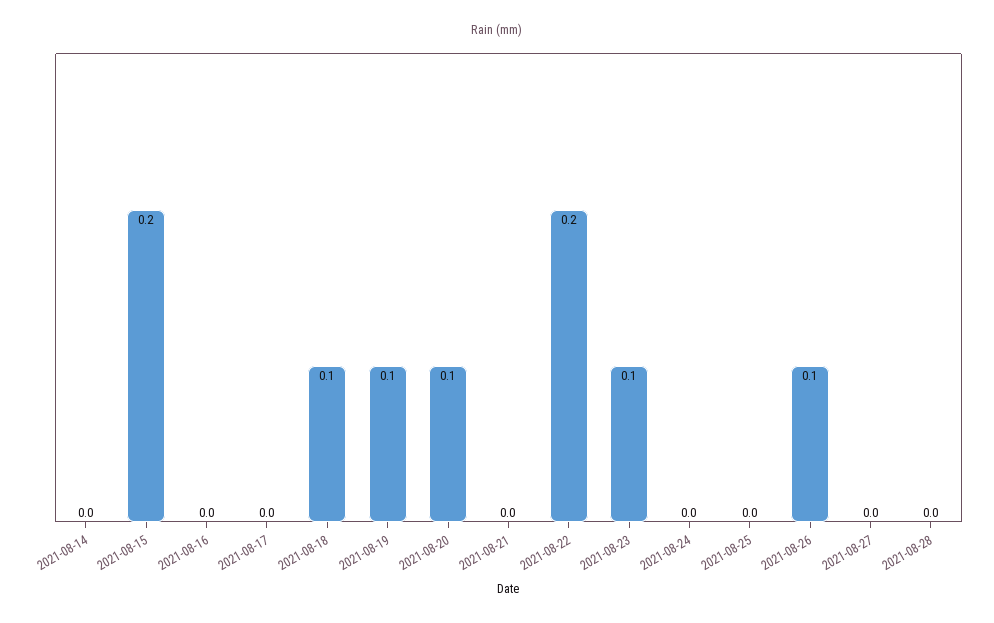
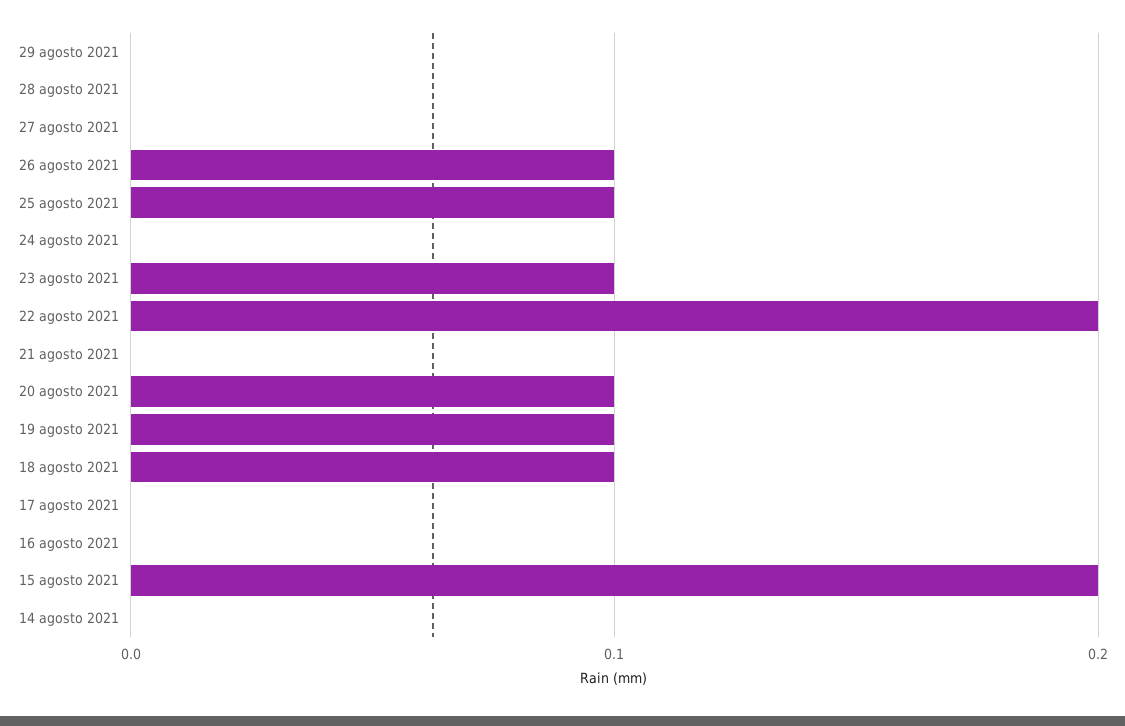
2021-08-25: 0 -> 0.1
29 agosto 2021: none -> 0

